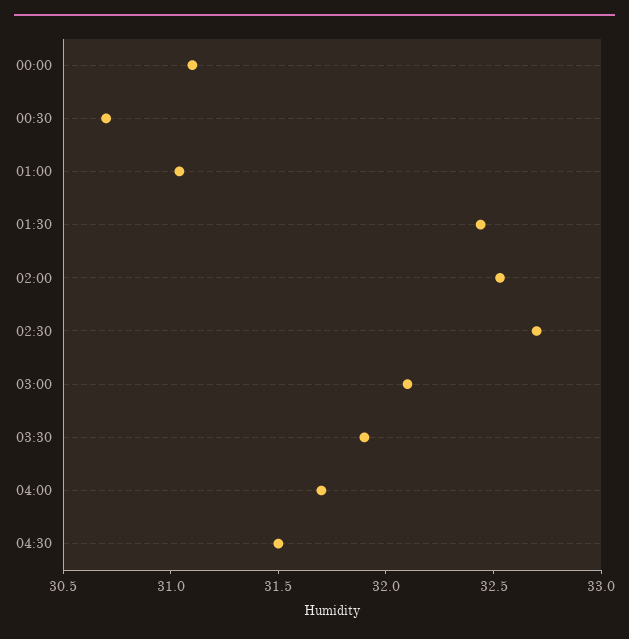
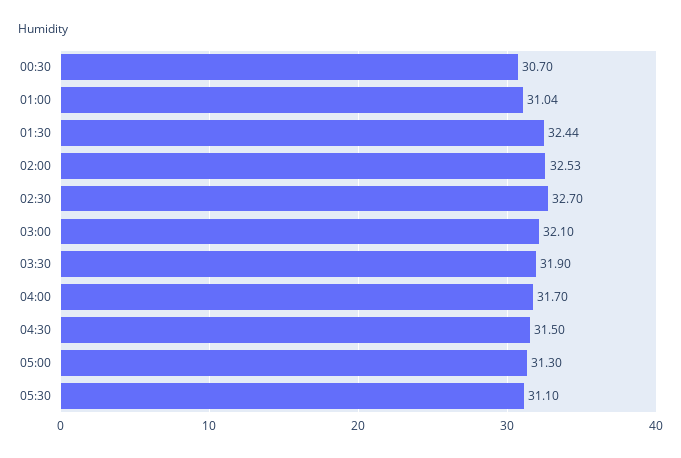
00:00: 31.1 -> none
05:00: none -> 31.3
05:30: none -> 31.1

